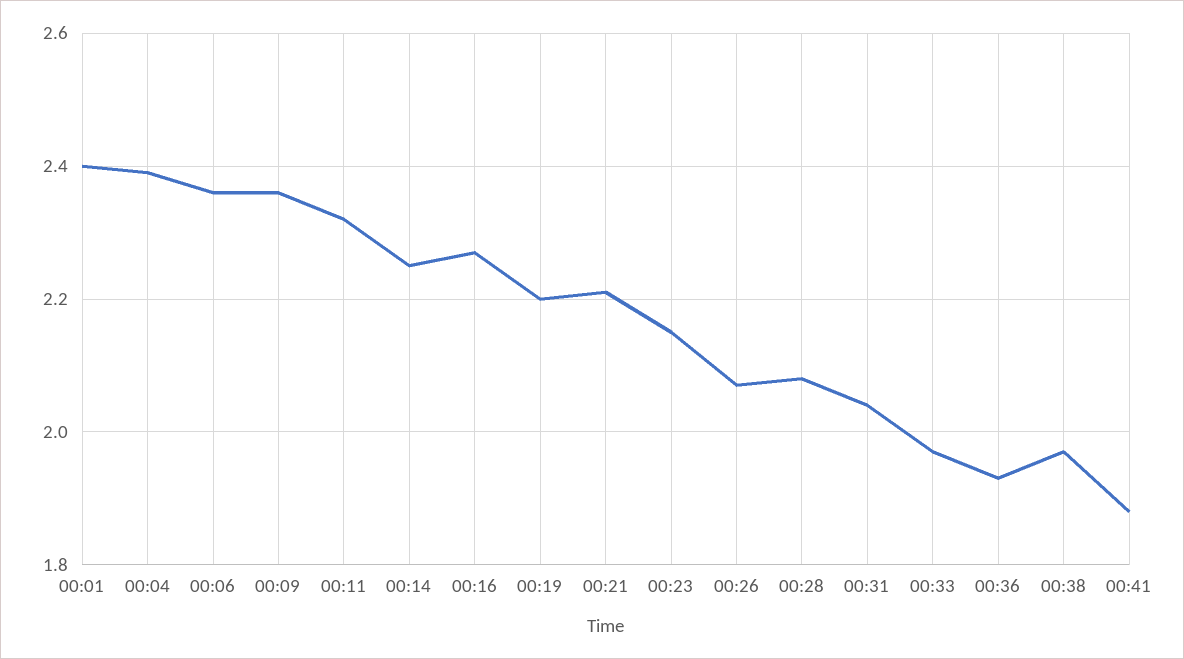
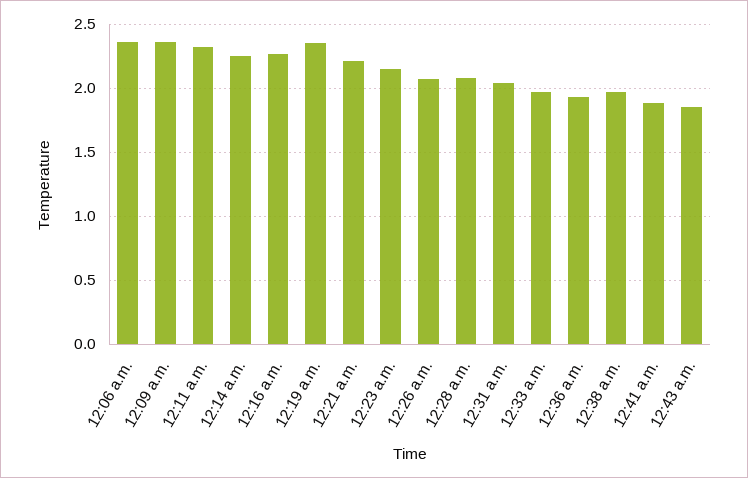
00:01: 2.4 -> none
00:04: 2.4 -> none
00:19: 2.2 -> 2.35
12:43 a.m.: none -> 1.85

